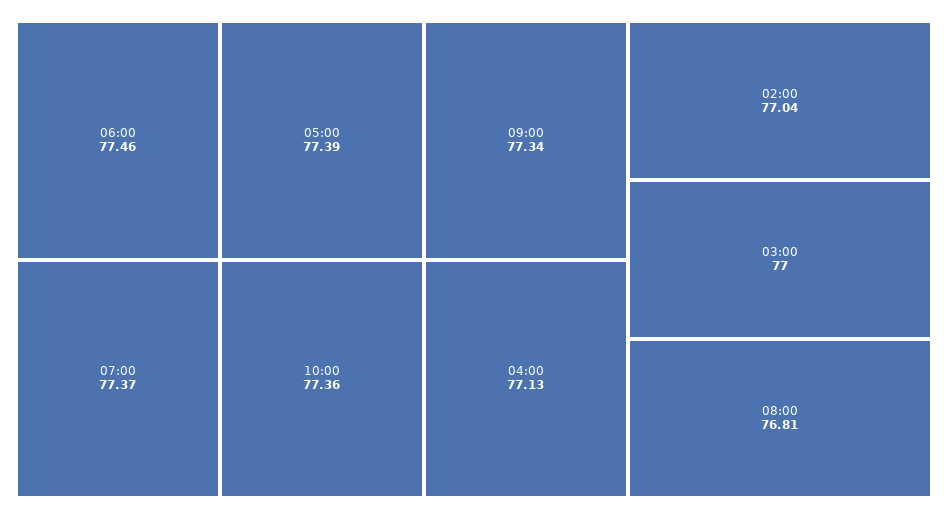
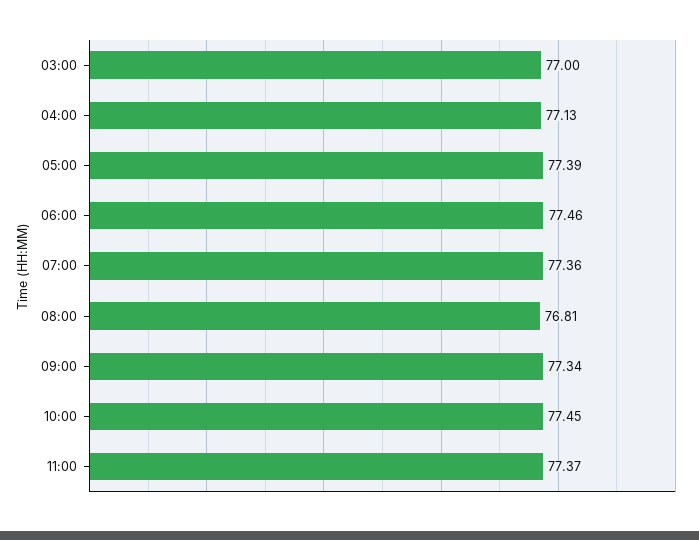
07:00: 77.37 -> 77.36
10:00: 77.36 -> 77.45
02:00: 77.04 -> none
11:00: none -> 77.37

